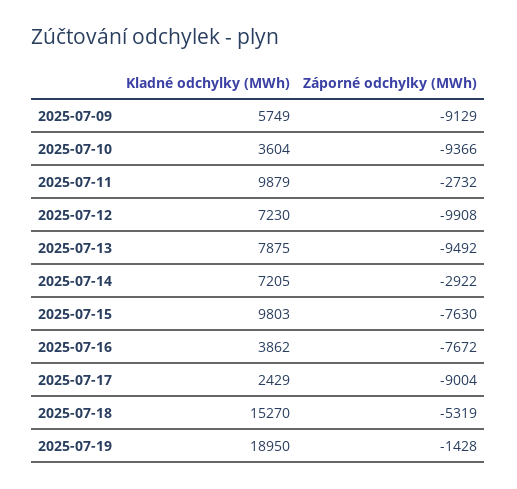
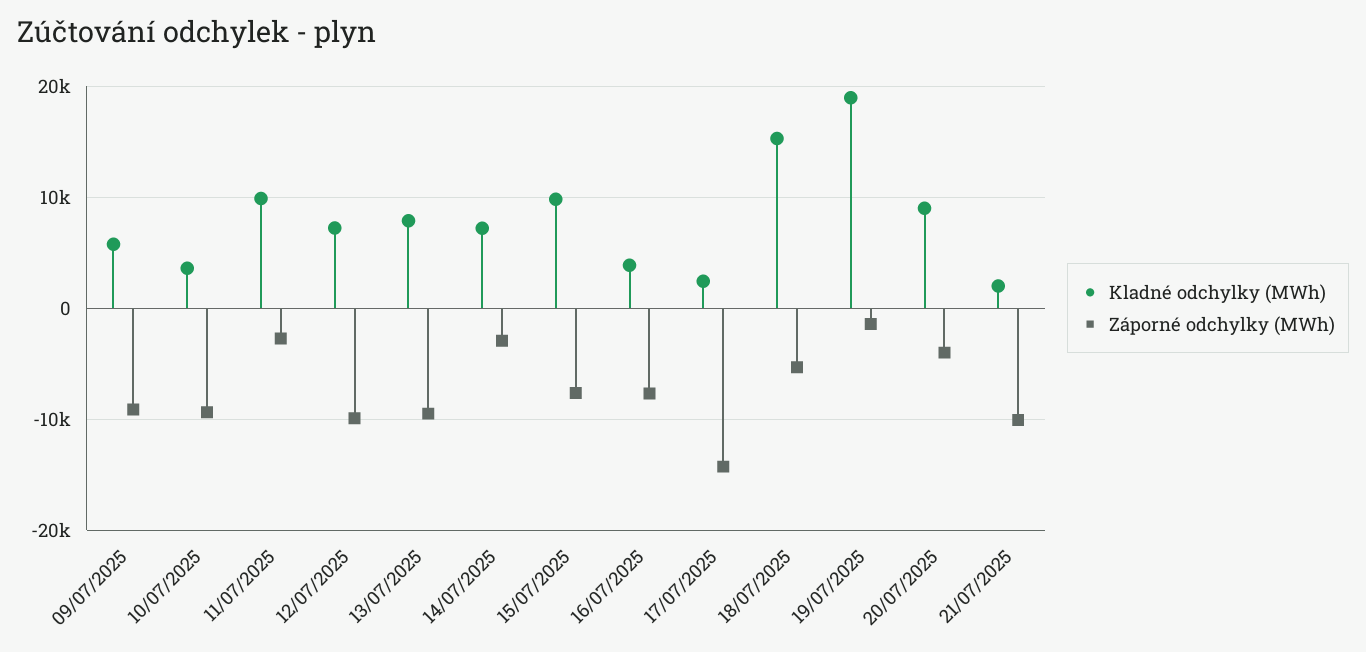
Záporné odchylky (MWh), 2025-07-17: -9004 -> -14000
Kladné odchylky (MWh), 20/07/2025: none -> 9000
Záporné odchylky (MWh), 20/07/2025: none -> -4000
Kladné odchylky (MWh), 21/07/2025: none -> 2000
Záporné odchylky (MWh), 21/07/2025: none -> -10000

